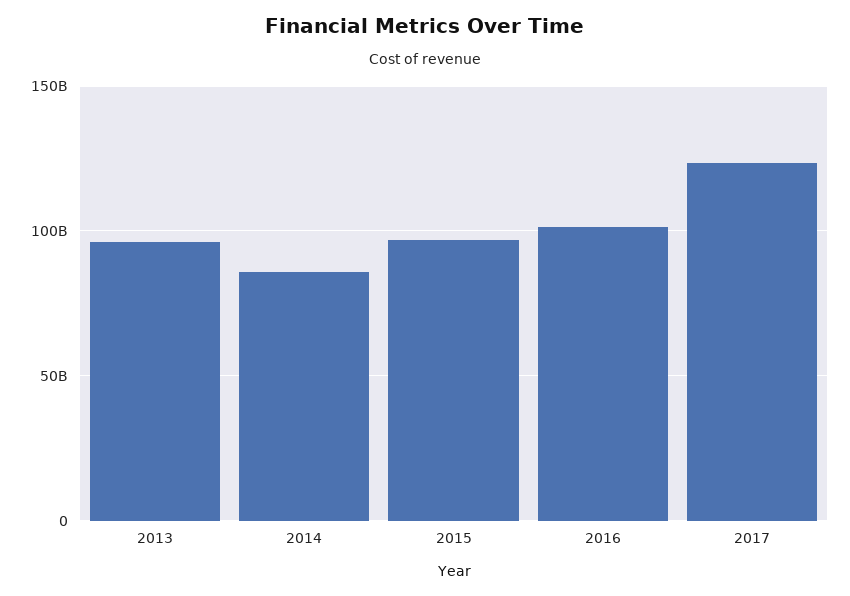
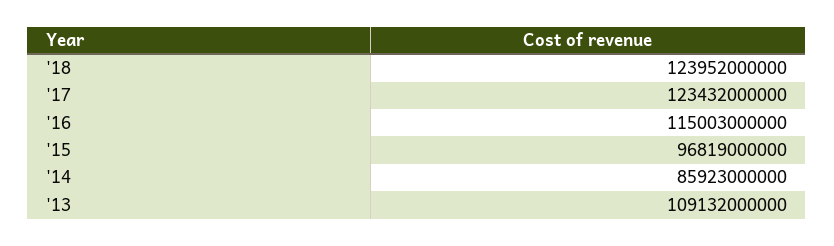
2013: 95000000000 -> 109132000000
2016: 100000000000 -> 115003000000
'18: none -> 123952000000

